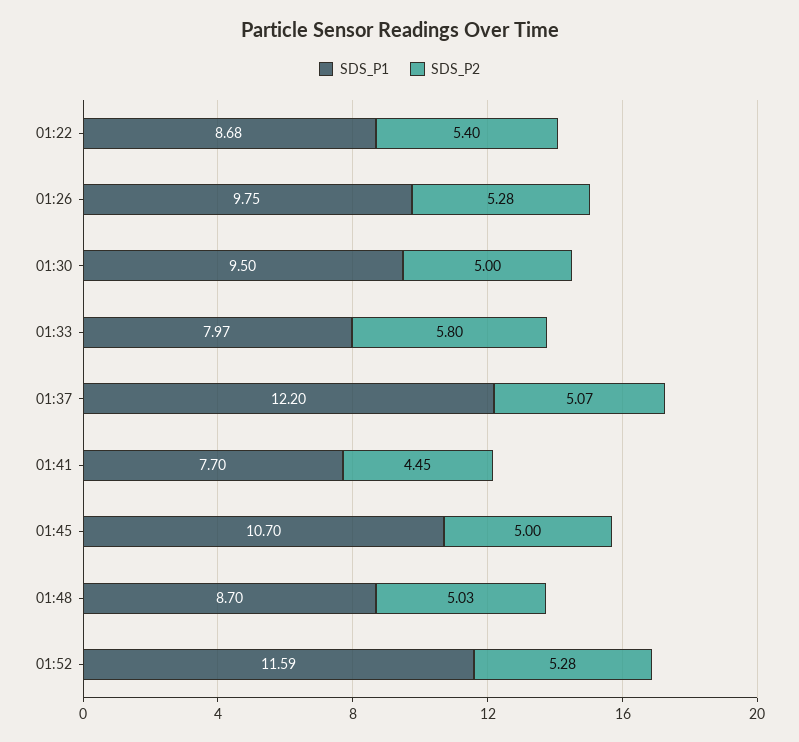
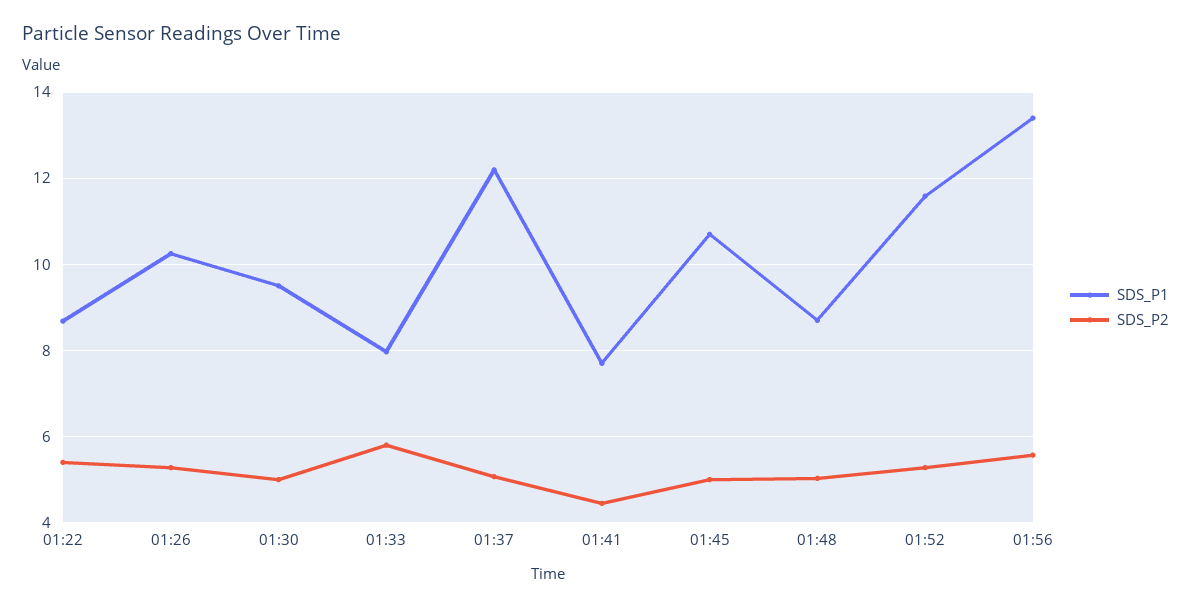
SDS_P1, 01:26: 9.75 -> 10.2
SDS_P1, 01:56: none -> 13.4
SDS_P2, 01:56: none -> 5.6

